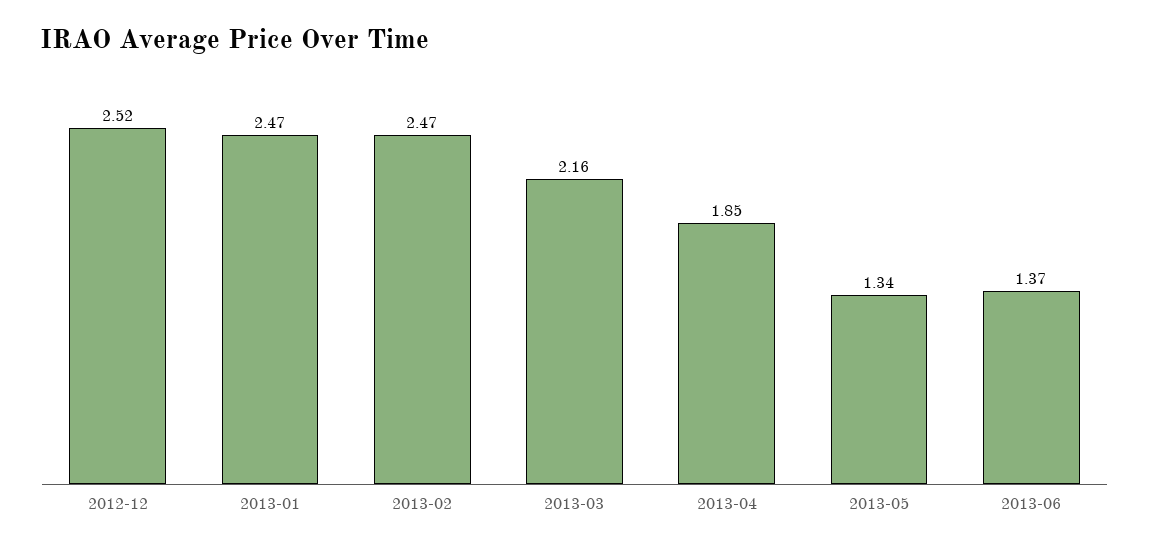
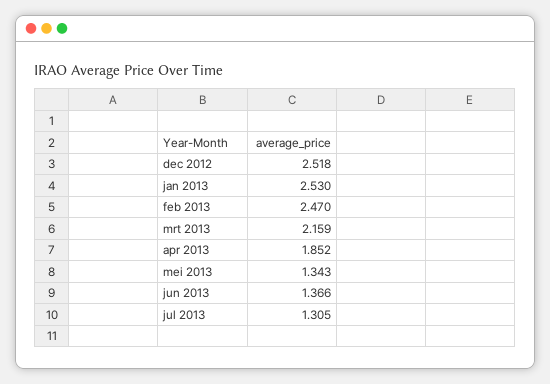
2013-01: 2.47 -> 2.53
jul 2013: none -> 1.305

